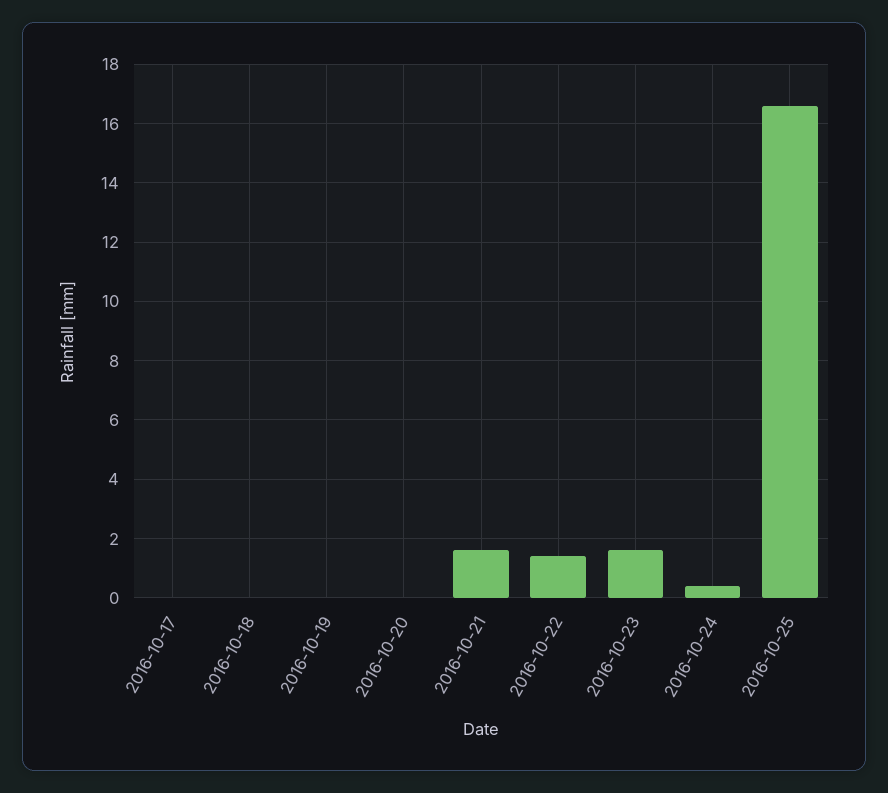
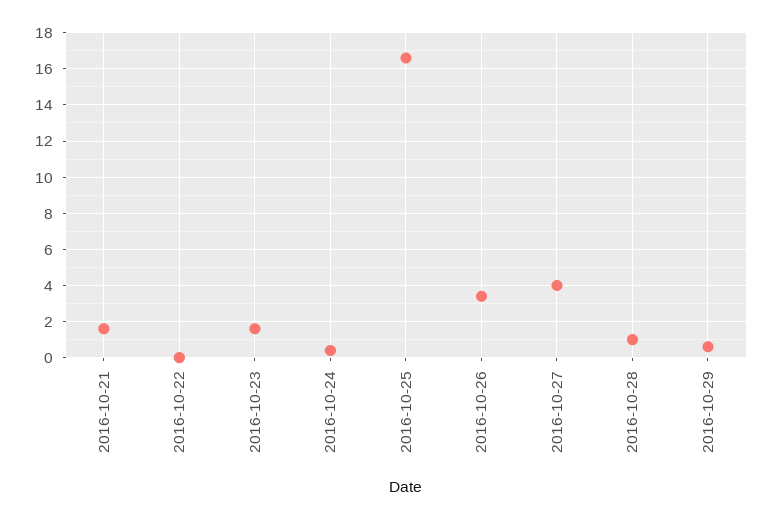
2016-10-17: 0 -> none
2016-10-18: 0 -> none
2016-10-19: 0 -> none
2016-10-20: 0 -> none
2016-10-22: 1.5 -> 0
2016-10-26: none -> 3.5
2016-10-27: none -> 4
2016-10-28: none -> 1
2016-10-29: none -> 0.5

